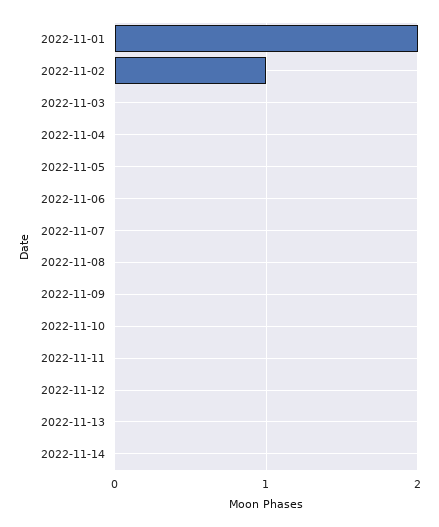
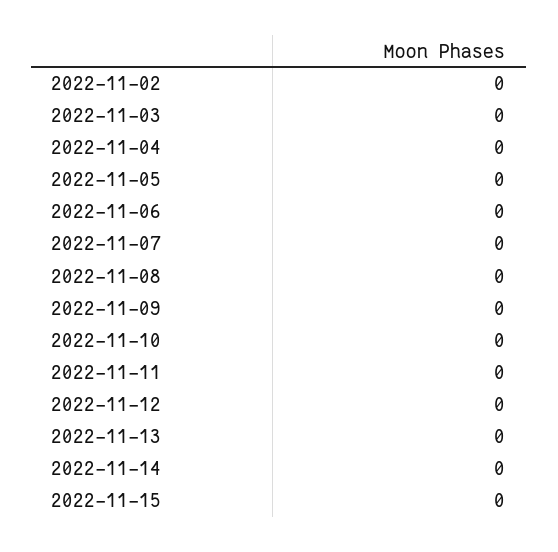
2022-11-01: 2 -> none
2022-11-02: 1 -> 0
2022-11-15: none -> 0

